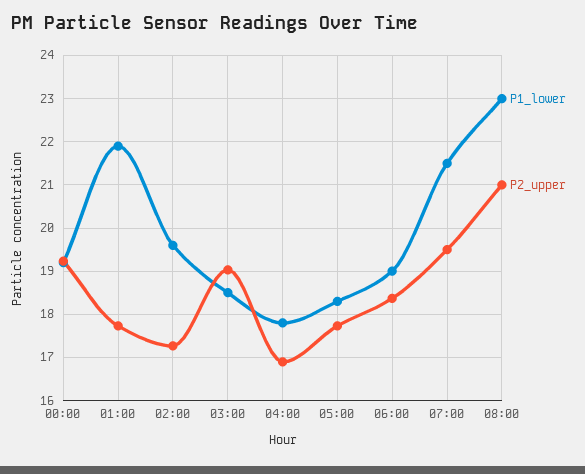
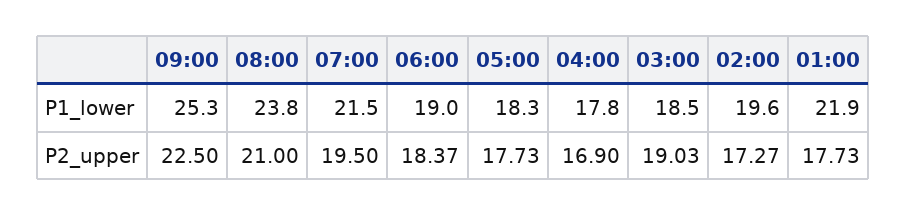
P1_lower, 00:00: 19.2 -> none
P2_upper, 00:00: 19.2 -> none
P1_lower, 08:00: 23 -> 23.8
P1_lower, 09:00: none -> 25.3
P2_upper, 09:00: none -> 22.5

